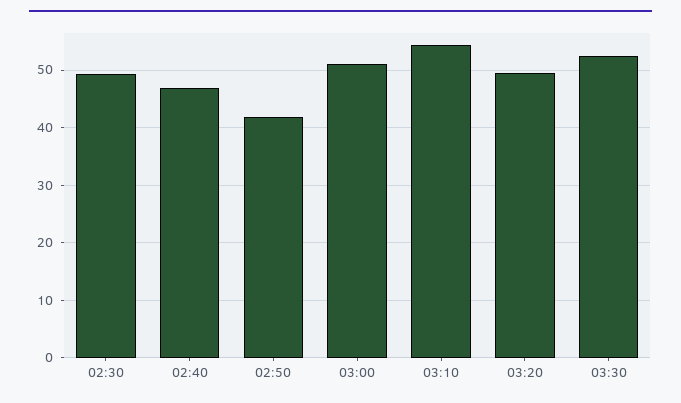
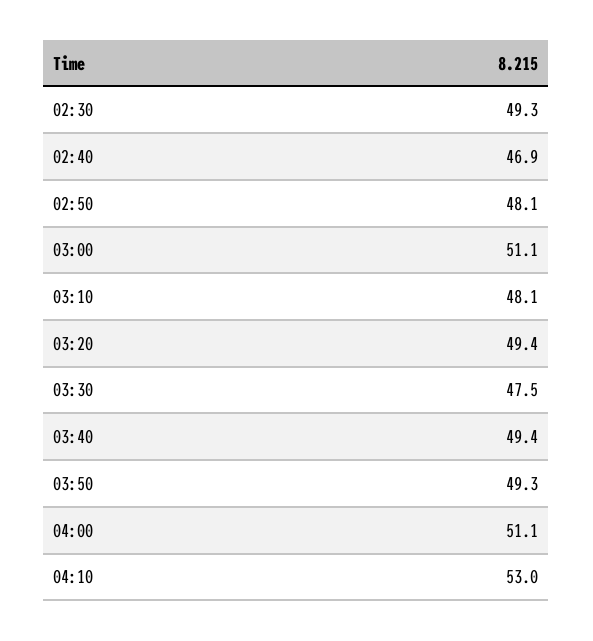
02:50: 42 -> 48.1
03:10: 54 -> 48.1
03:30: 52 -> 47.5
03:40: none -> 49.4
03:50: none -> 49.3
04:00: none -> 51.1
04:10: none -> 53

